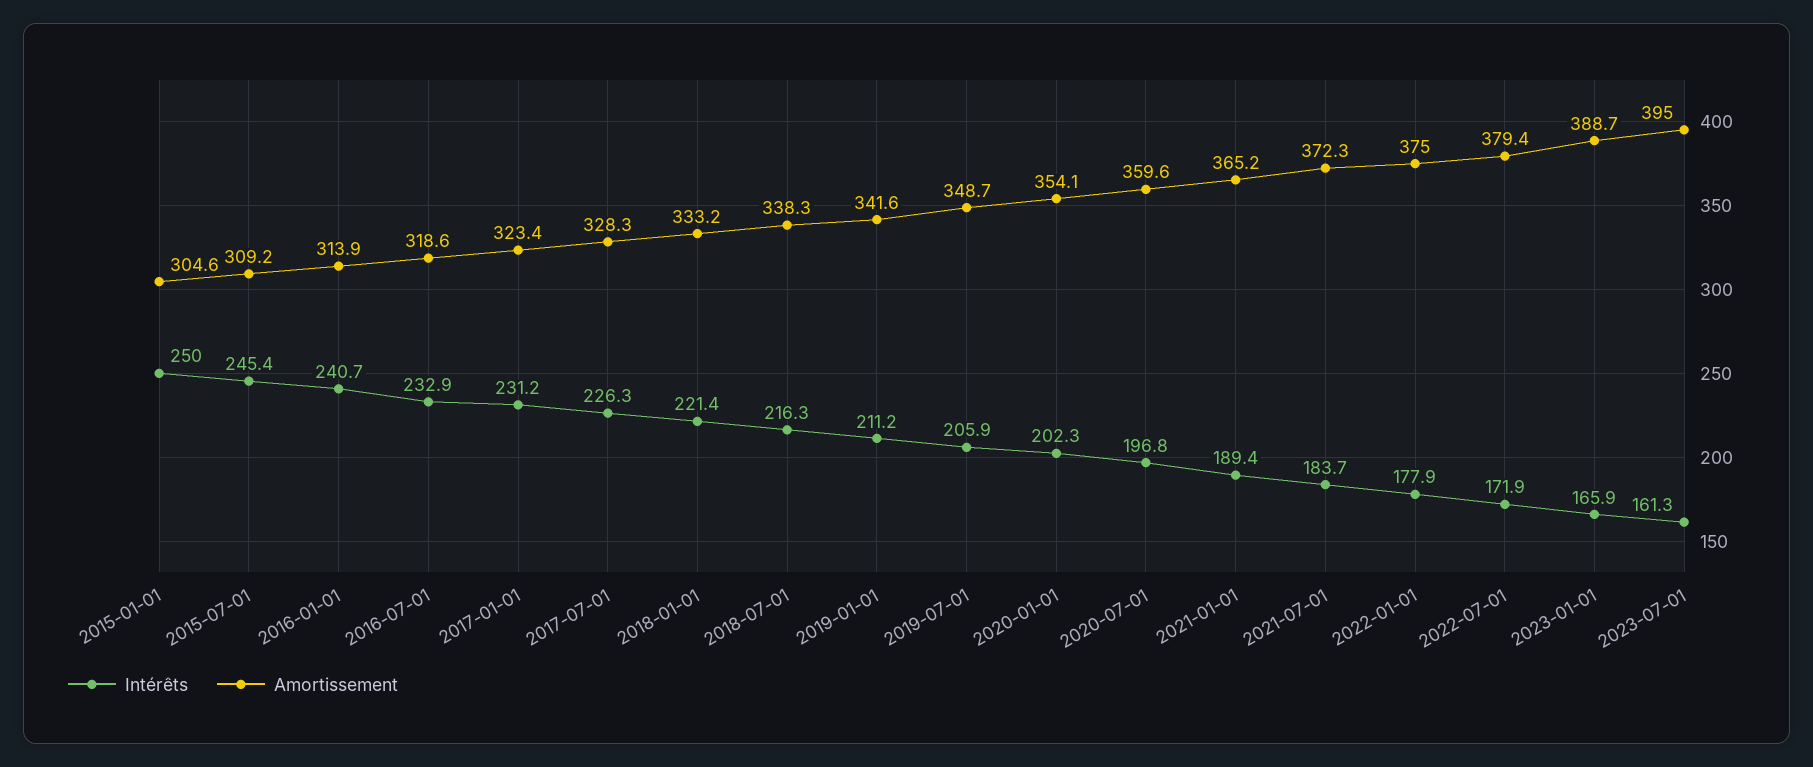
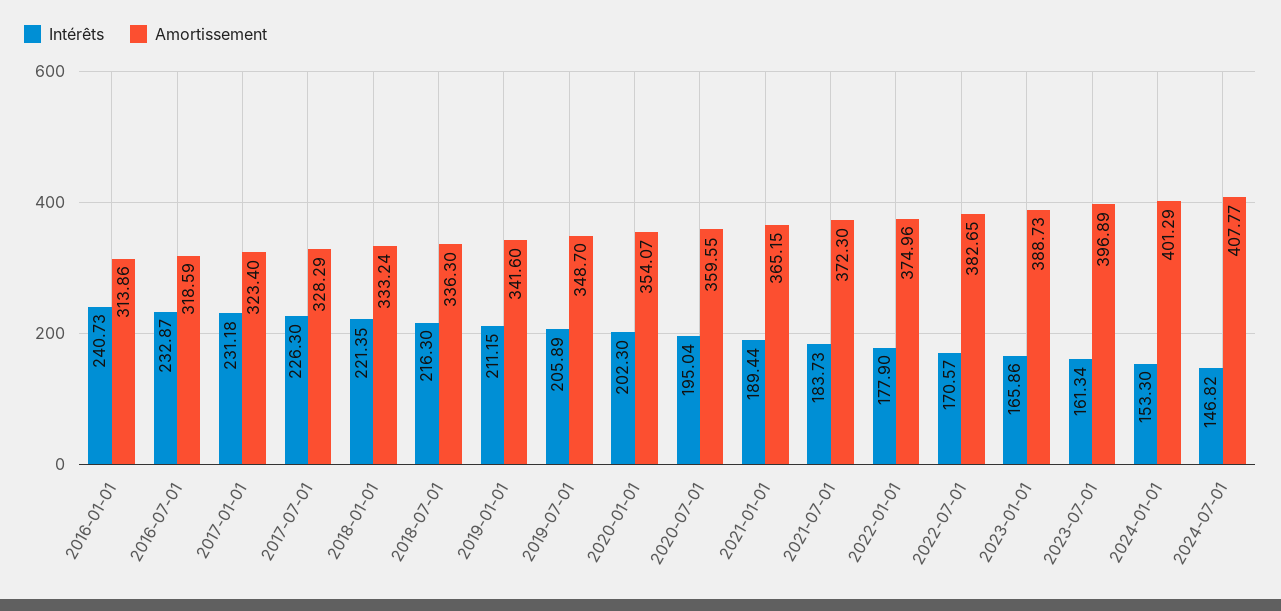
Intérêts, 2015-01-01: 250 -> none
Amortissement, 2015-01-01: 304.6 -> none
Intérêts, 2015-07-01: 245.4 -> none
Amortissement, 2015-07-01: 309.2 -> none
Amortissement, 2018-07-01: 338.3 -> 336.3
Intérêts, 2020-07-01: 196.8 -> 195.04
Intérêts, 2022-07-01: 171.9 -> 170.57
Amortissement, 2022-07-01: 379.4 -> 382.65
Amortissement, 2023-07-01: 395 -> 396.89
Intérêts, 2024-01-01: none -> 153.3
Amortissement, 2024-01-01: none -> 401.29
Intérêts, 2024-07-01: none -> 146.82
Amortissement, 2024-07-01: none -> 407.77

